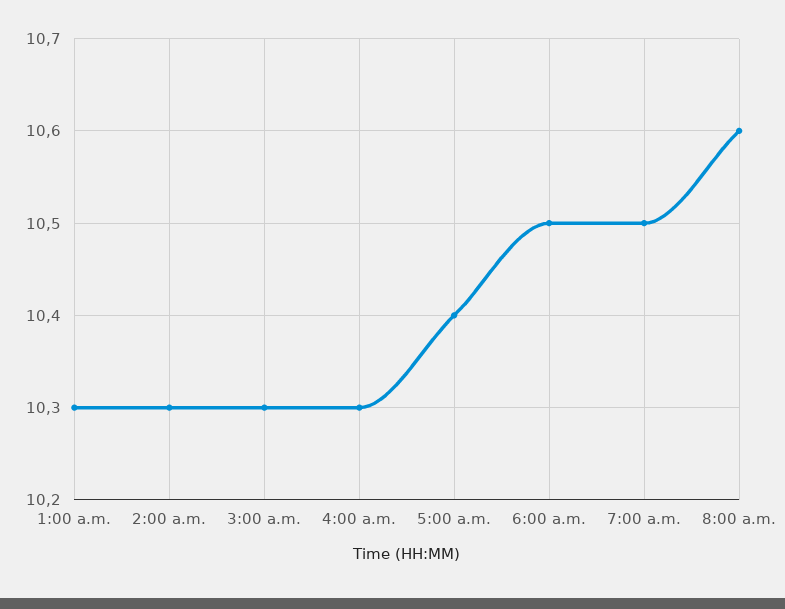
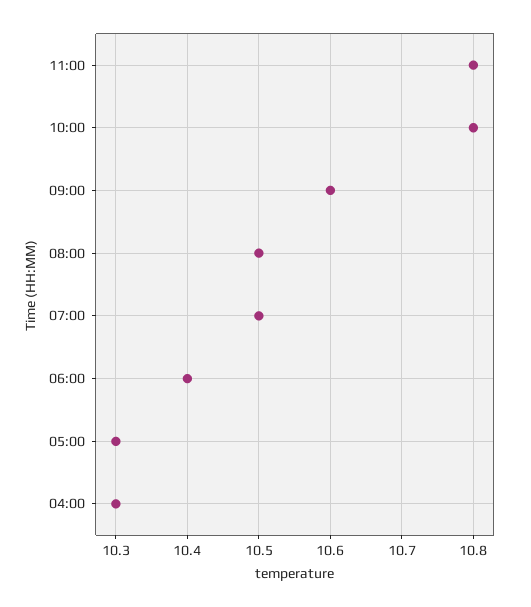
1:00 a.m.: 10.3 -> none
2:00 a.m.: 10.3 -> none
3:00 a.m.: 10.3 -> none
5:00 a.m.: 10.4 -> 10.3
6:00 a.m.: 10.5 -> 10.4
8:00 a.m.: 10.6 -> 10.5
11:00: none -> 10.8
10:00: none -> 10.8
09:00: none -> 10.6

